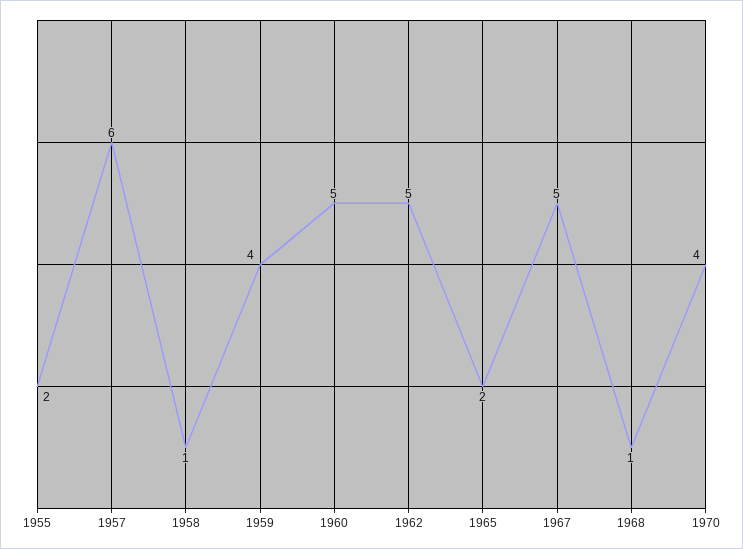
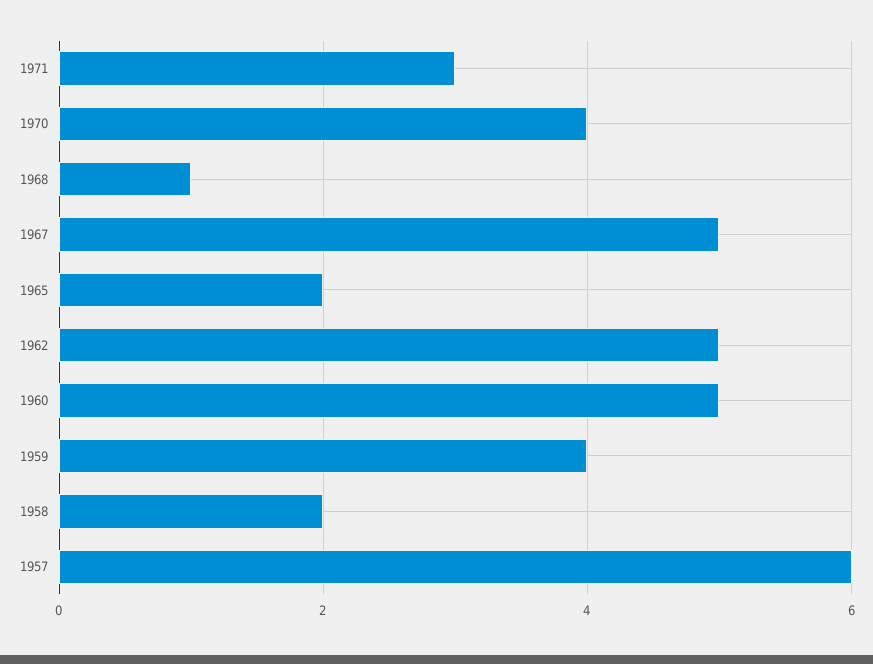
1955: 2 -> none
1958: 1 -> 2
1971: none -> 3

